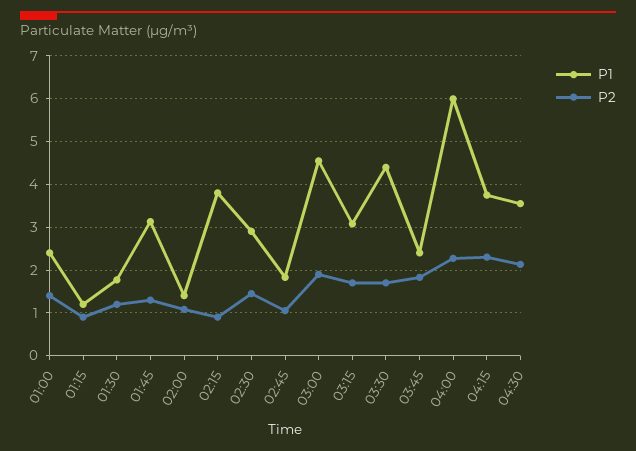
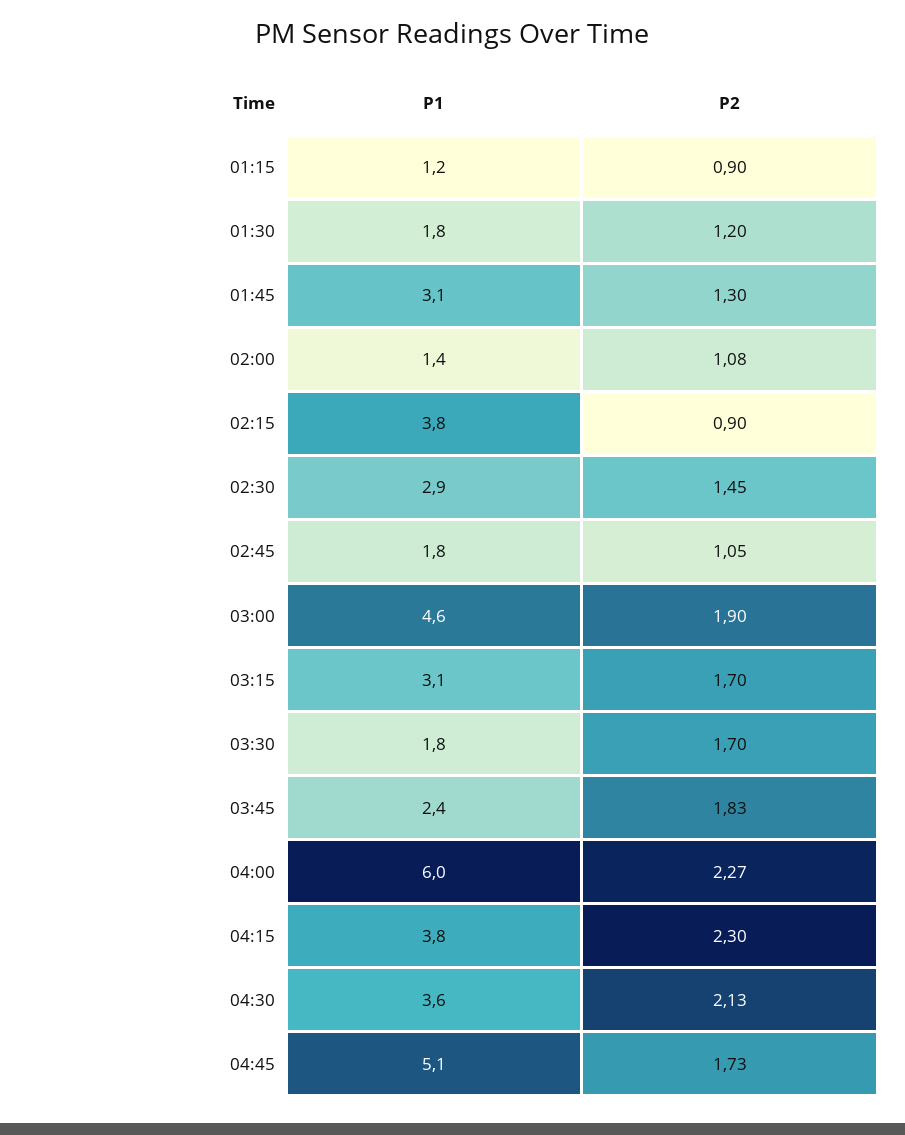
P1, 01:00: 2.4 -> none
P2, 01:00: 1.4 -> none
P1, 03:30: 4.4 -> 1.8
P1, 04:45: none -> 5.1
P2, 04:45: none -> 1.73

